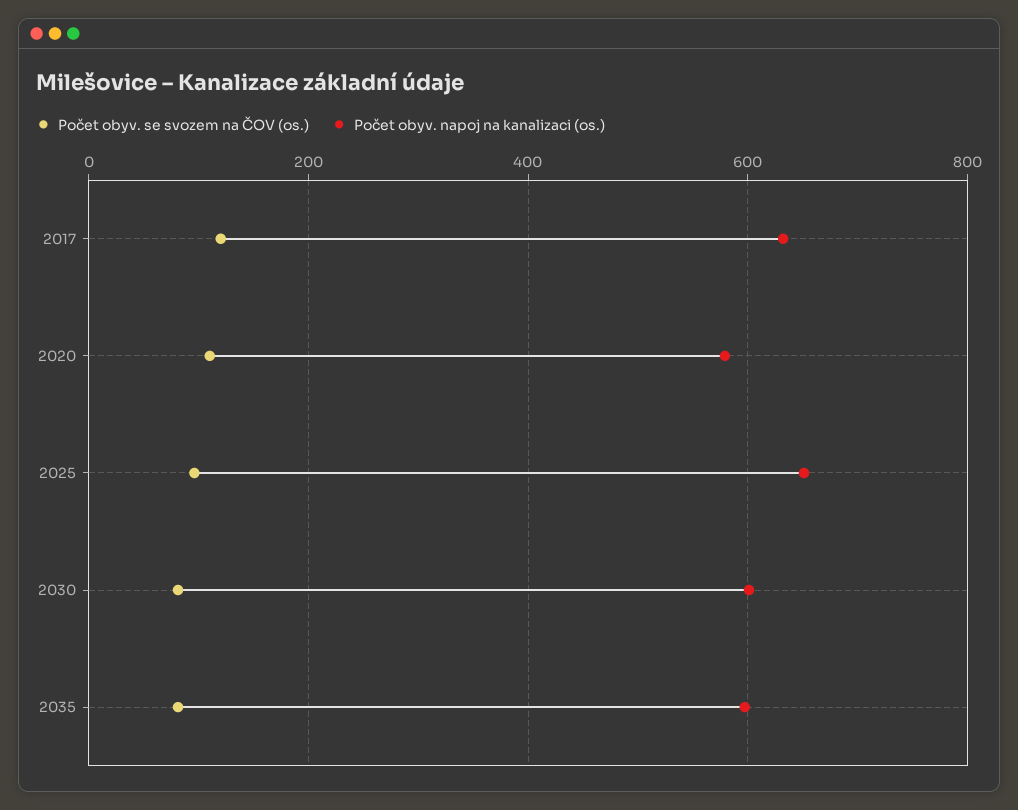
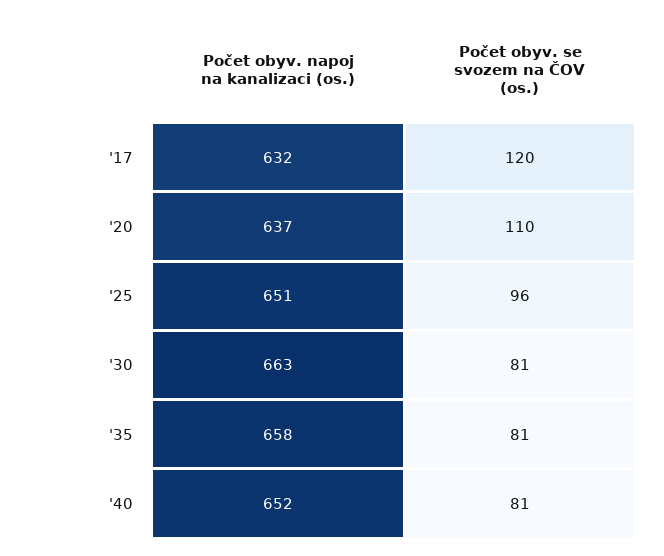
Počet obyv. napoj na kanalizaci (os.), 2020: 580 -> 637
Počet obyv. napoj na kanalizaci (os.), 2030: 600 -> 663
Počet obyv. napoj na kanalizaci (os.), 2035: 600 -> 658
Počet obyv. napoj na kanalizaci (os.), '40: none -> 652
Počet obyv. se svozem na ČOV (os.), '40: none -> 81

